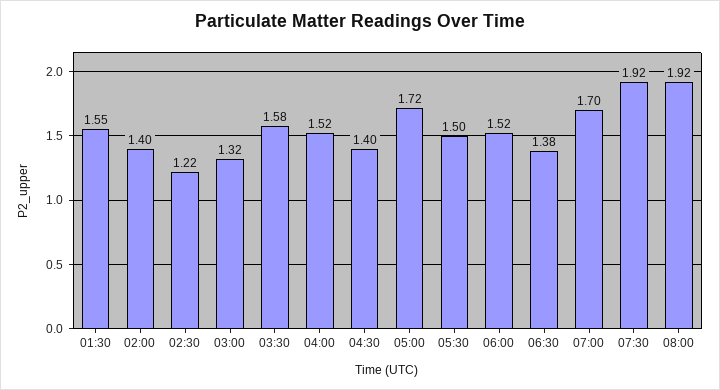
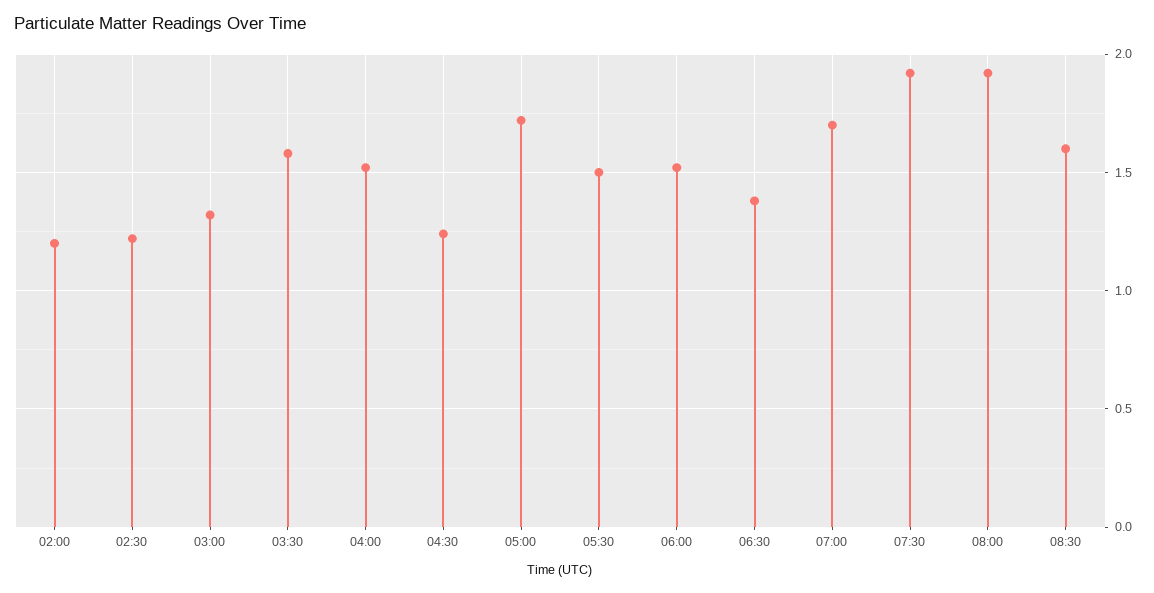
01:30: 1.55 -> none
02:00: 1.4 -> 1.2
04:30: 1.4 -> 1.25
08:30: none -> 1.6

